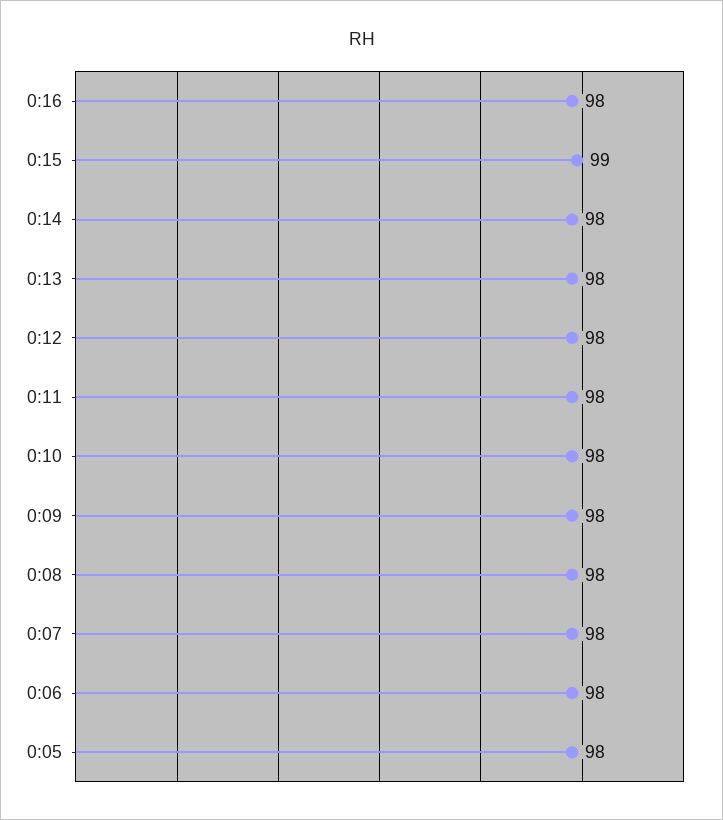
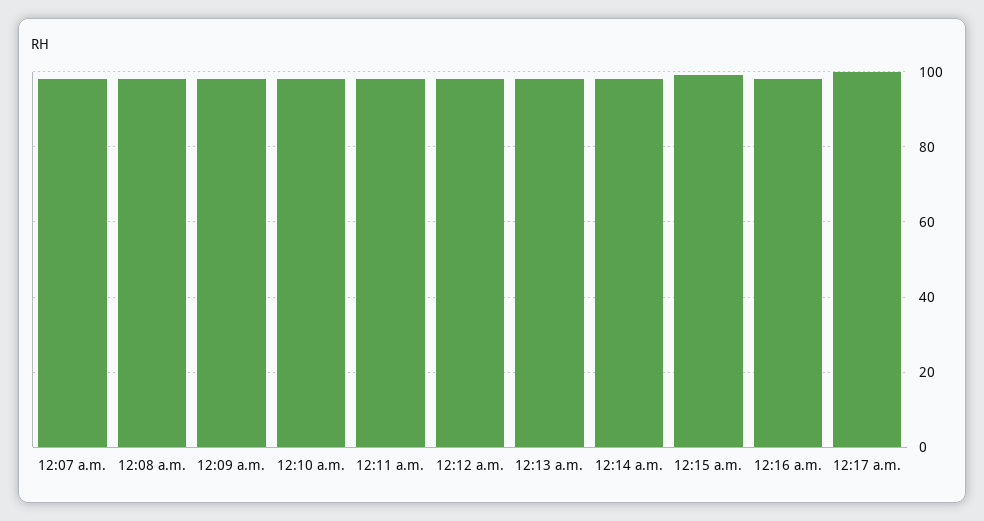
0:06: 98 -> none
0:05: 98 -> none
12:17 a.m.: none -> 100

